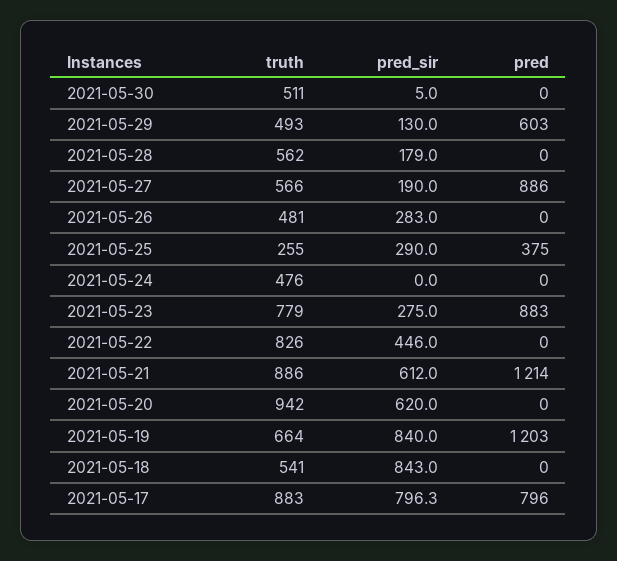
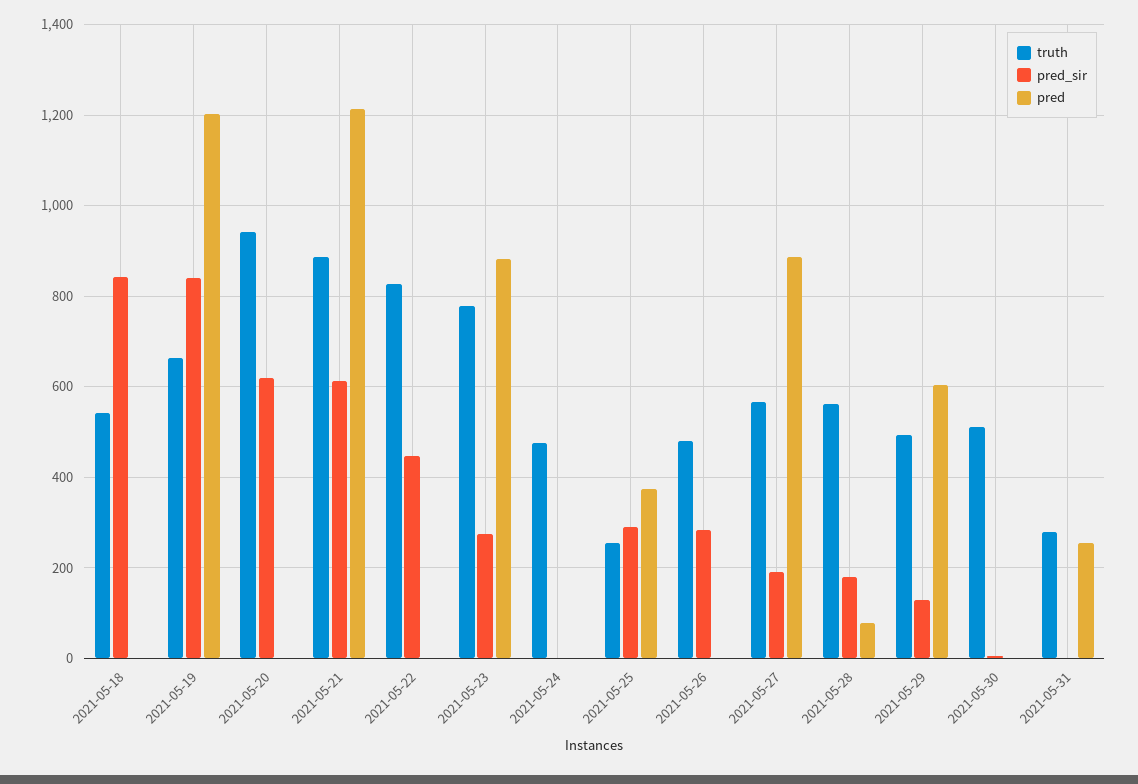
pred, 2021-05-28: 0 -> 80
truth, 2021-05-17: 883 -> none
pred_sir, 2021-05-17: 796.3 -> none
pred, 2021-05-17: 796 -> none
truth, 2021-05-31: none -> 280
pred_sir, 2021-05-31: none -> 0
pred, 2021-05-31: none -> 260

